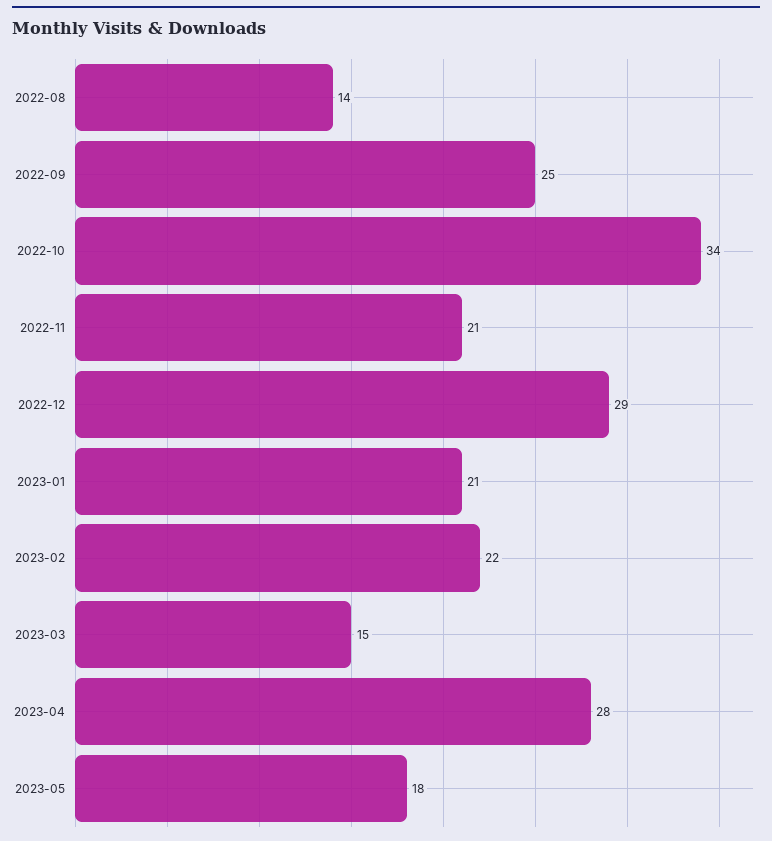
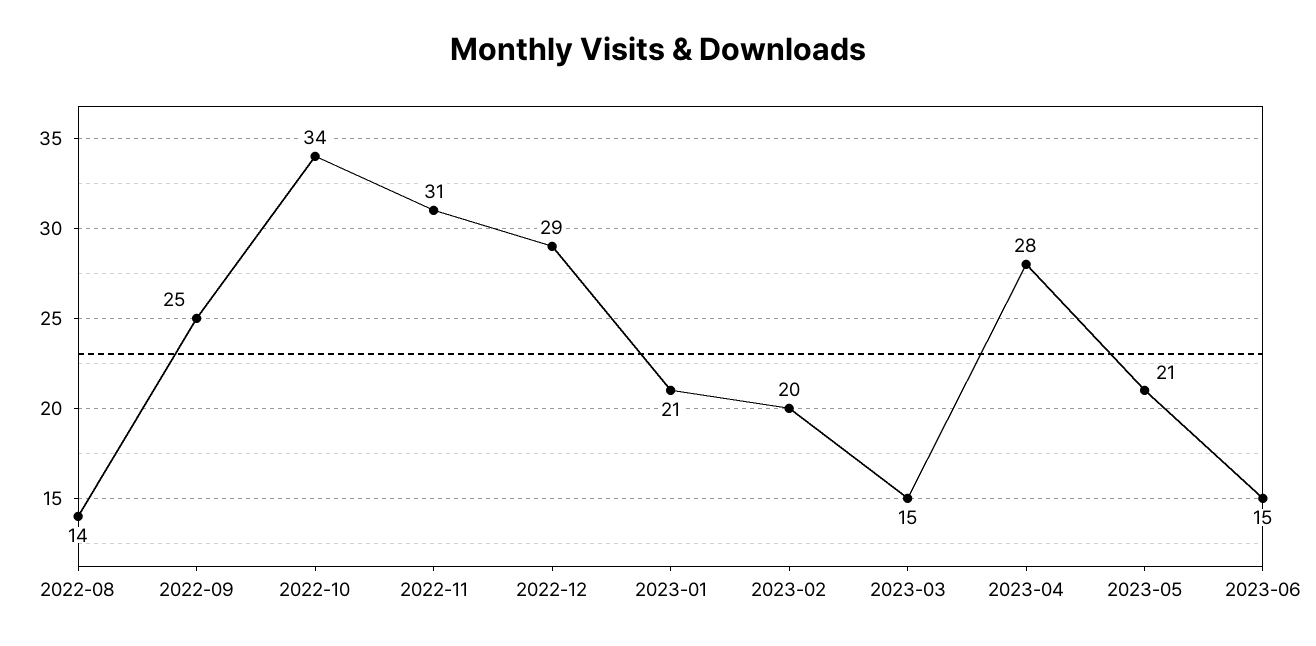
2022-11: 21 -> 31
2023-02: 22 -> 20
2023-05: 18 -> 21
2023-06: none -> 15

